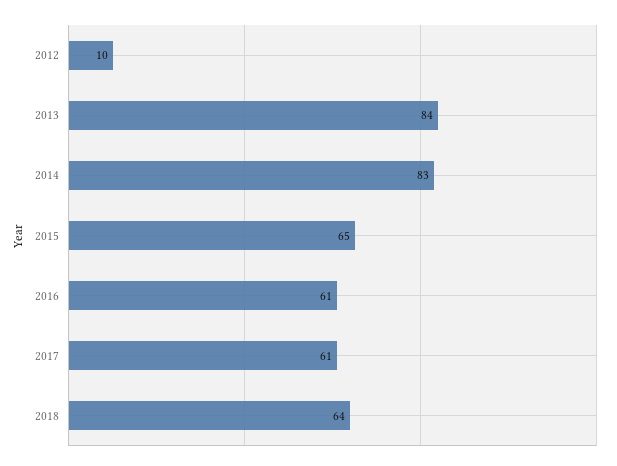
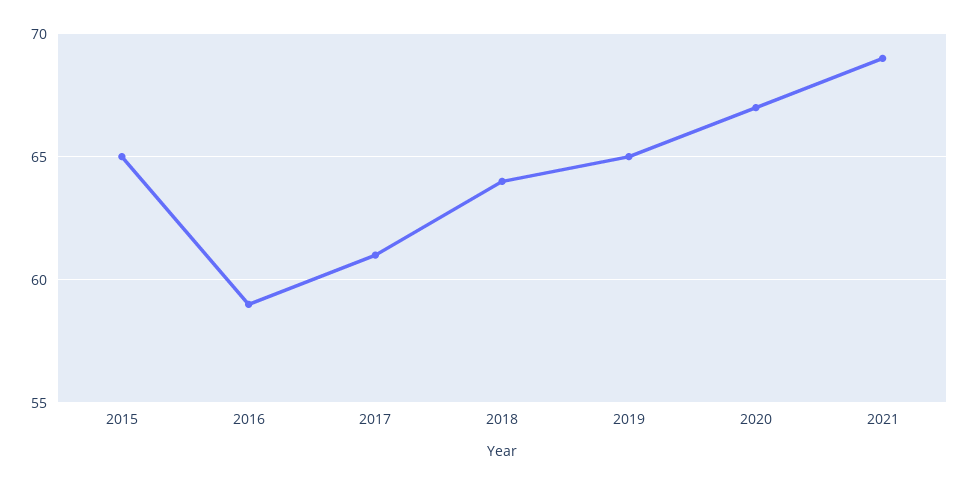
2012: 10 -> none
2013: 84 -> none
2014: 83 -> none
2016: 61 -> 59
2019: none -> 65
2020: none -> 67
2021: none -> 69

